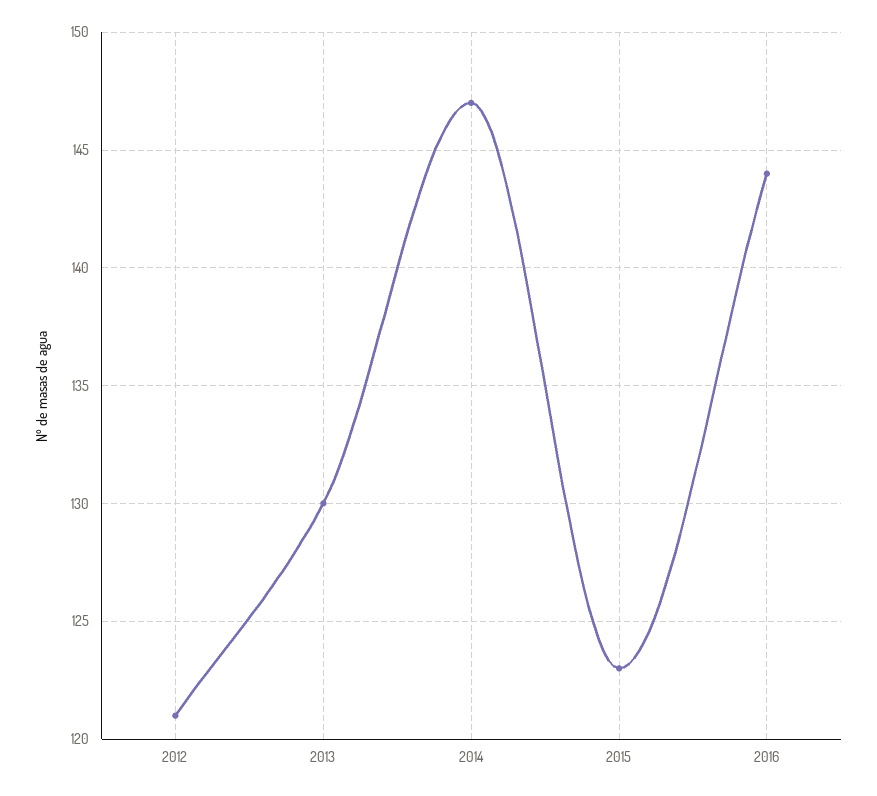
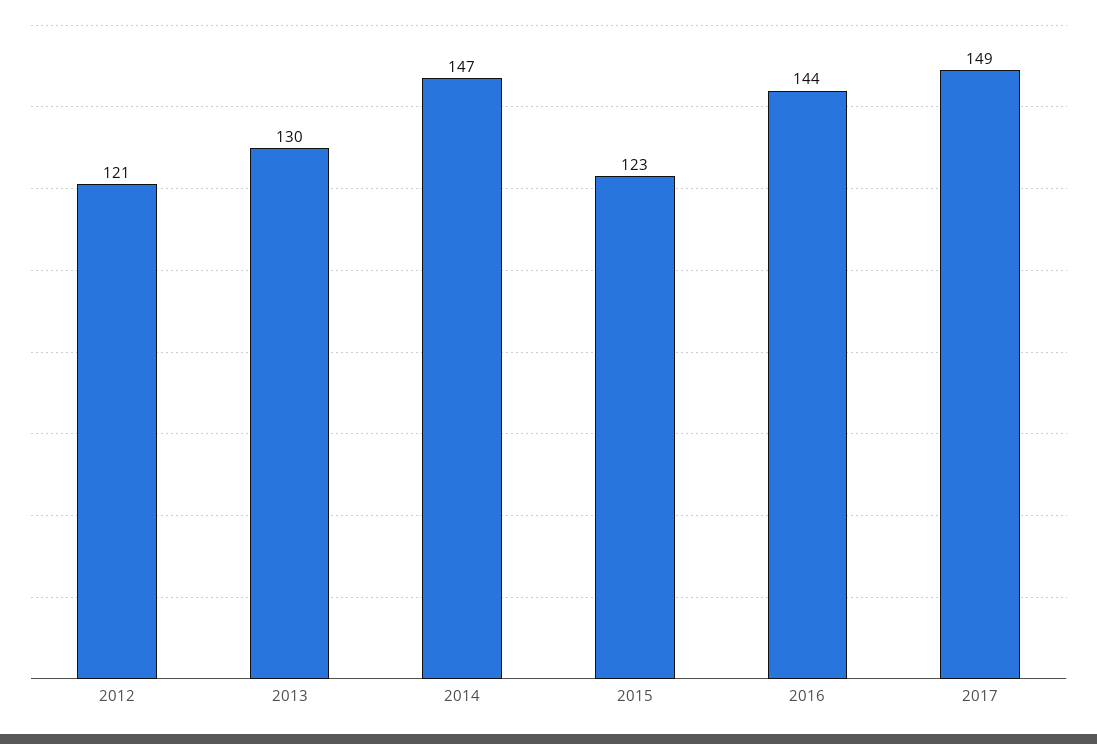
2017: none -> 149

